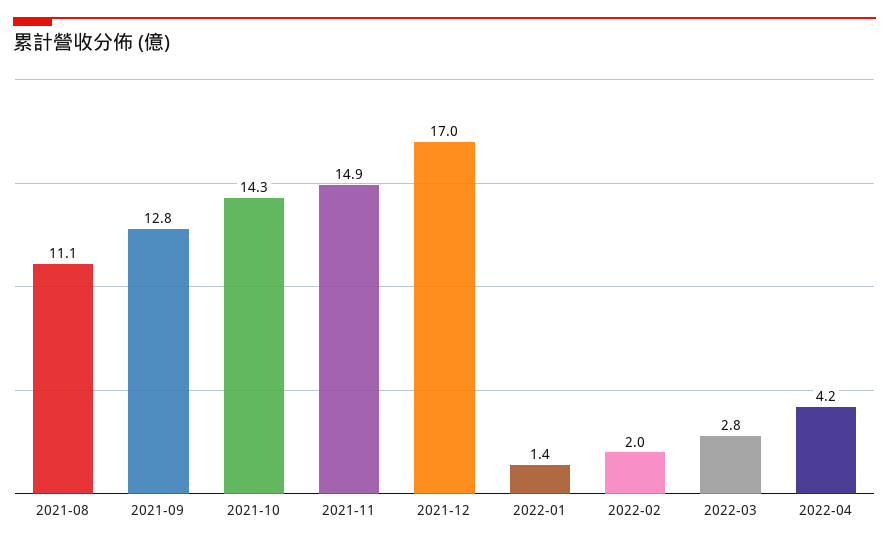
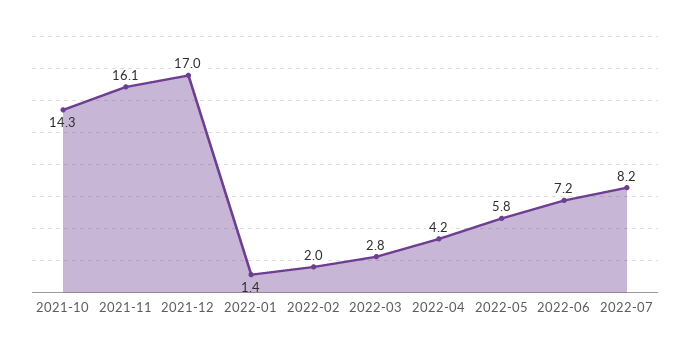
2021-08: 11.1 -> none
2021-09: 12.8 -> none
2021-11: 14.9 -> 16.1
2022-05: none -> 5.8
2022-06: none -> 7.2
2022-07: none -> 8.2

